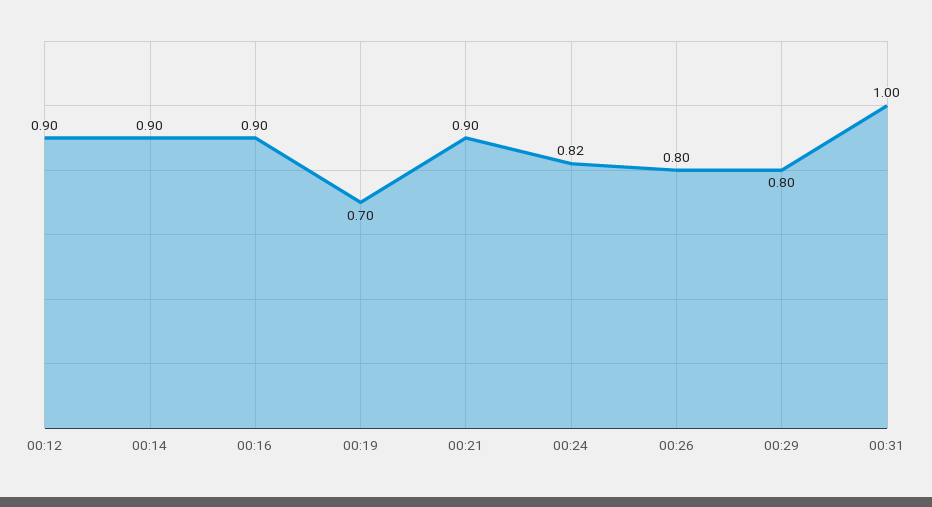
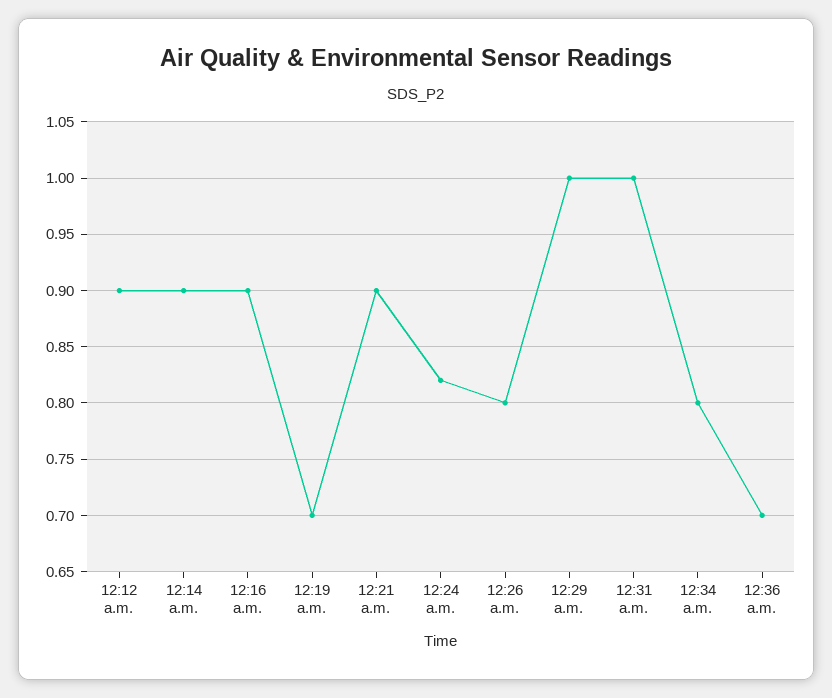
00:29: 0.8 -> 1
12:34 a.m.: none -> 0.8
12:36 a.m.: none -> 0.7

